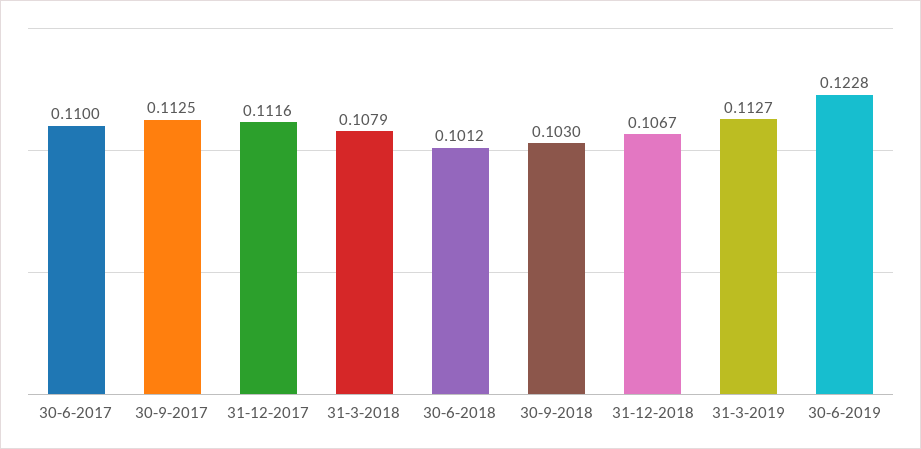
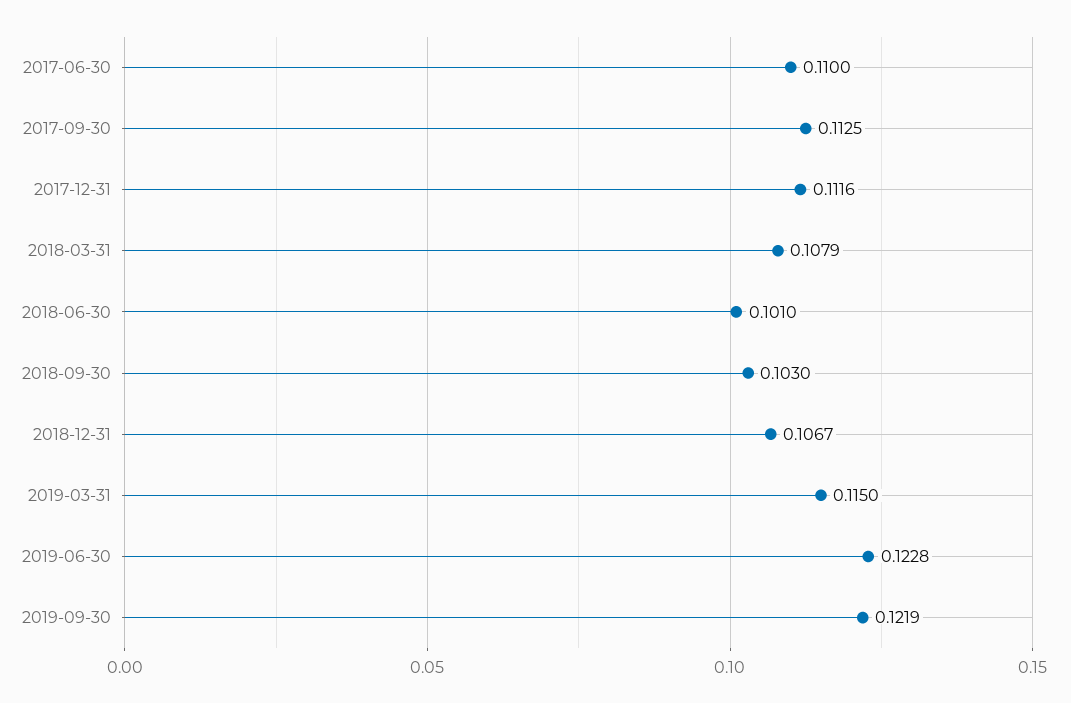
30-6-2018: 0.1012 -> 0.101
31-3-2019: 0.1127 -> 0.115
2019-09-30: none -> 0.1219

